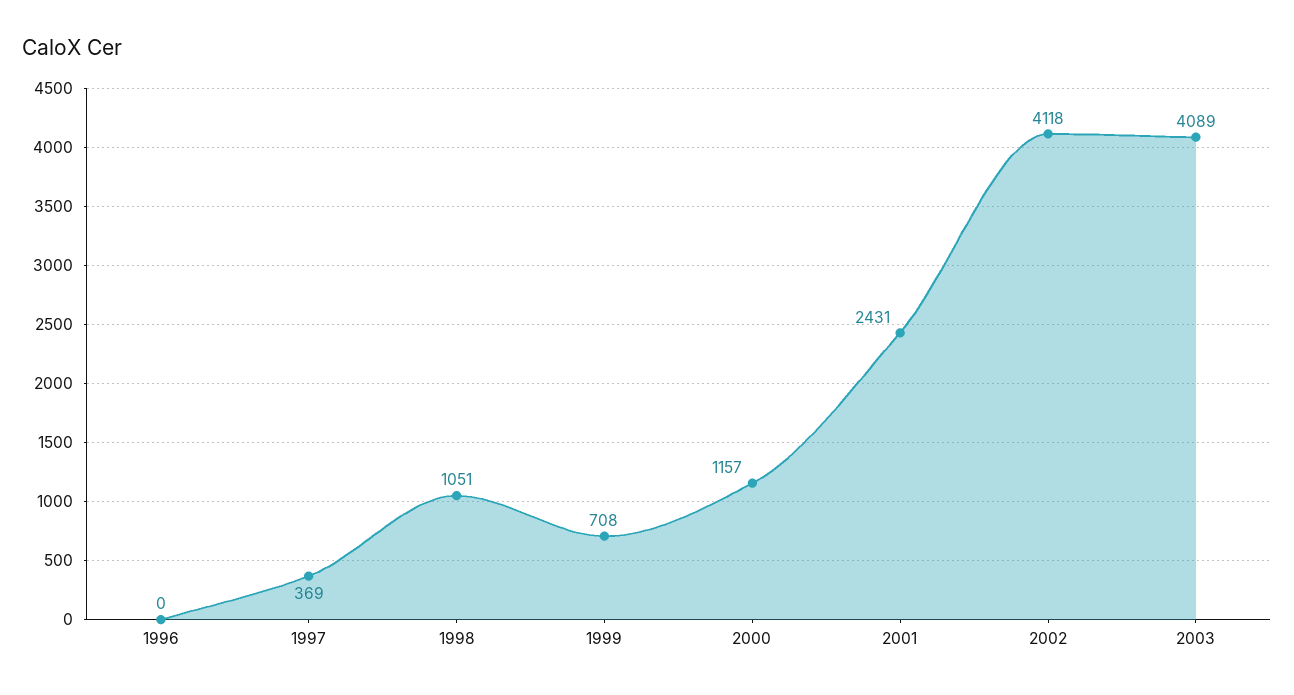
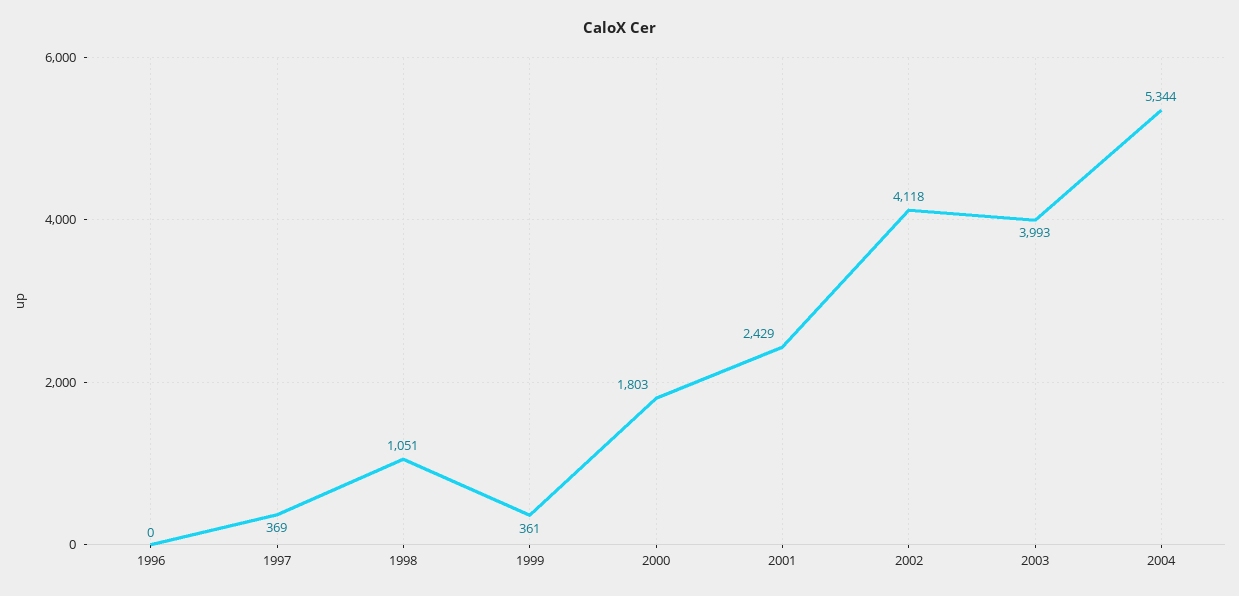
1999: 708 -> 361
2000: 1157 -> 1803
2001: 2431 -> 2429
2003: 4089 -> 3993
2004: none -> 5344

